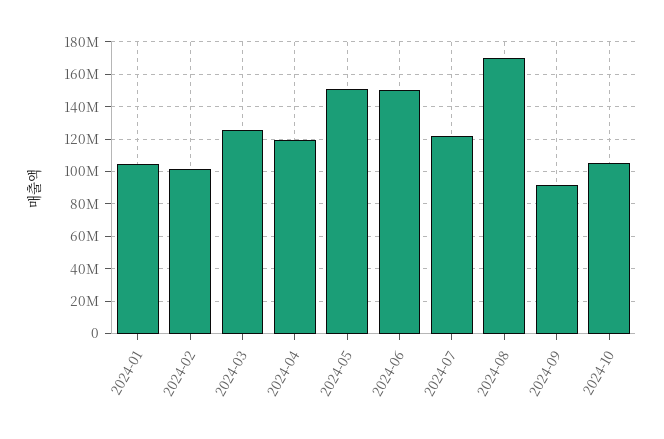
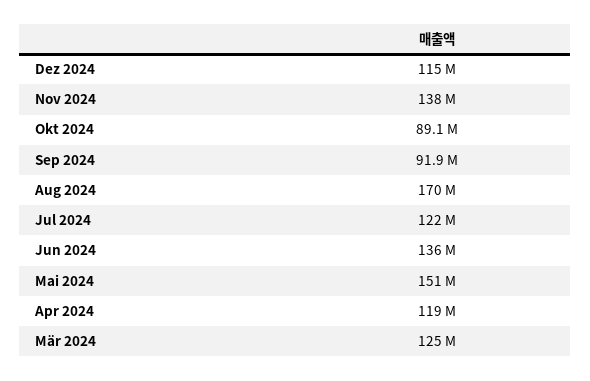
2024-01: 105000000 -> none
2024-02: 100000000 -> none
2024-06: 150000000 -> 136000000
2024-10: 105000000 -> 89100000
Dez 2024: none -> 115000000
Nov 2024: none -> 138000000

